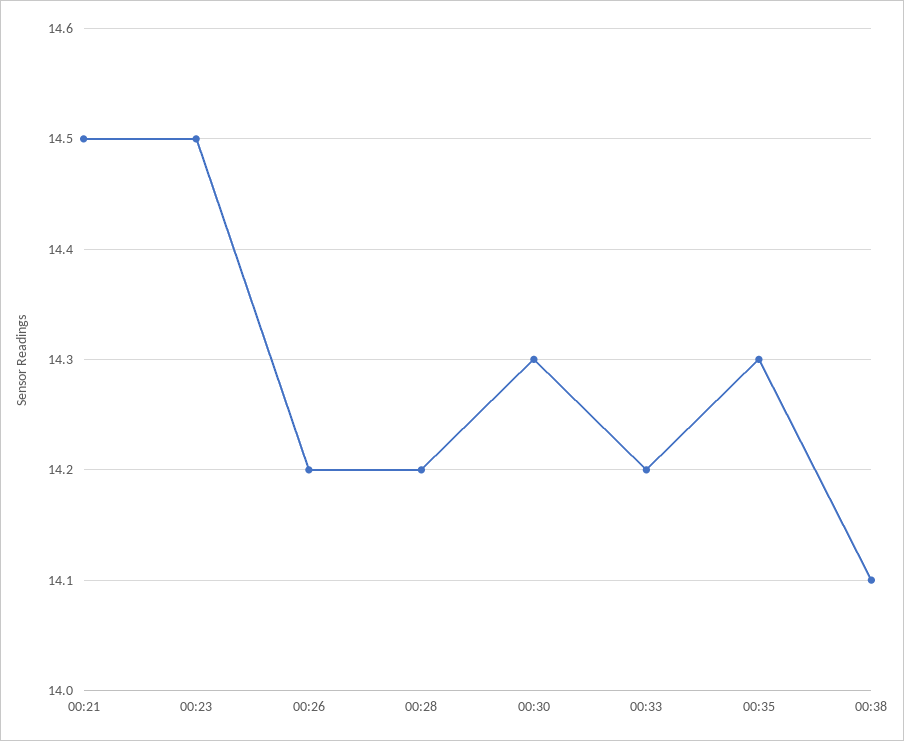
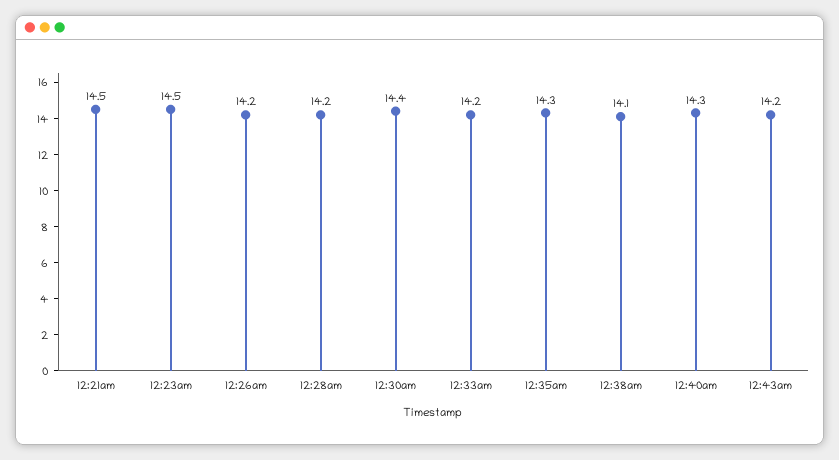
00:30: 14.3 -> 14.4
12:40am: none -> 14.3
12:43am: none -> 14.2

